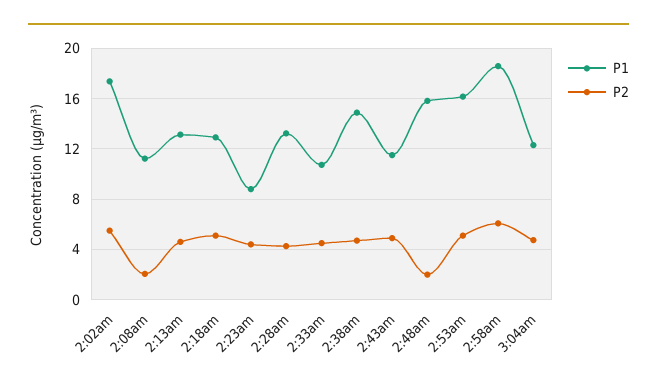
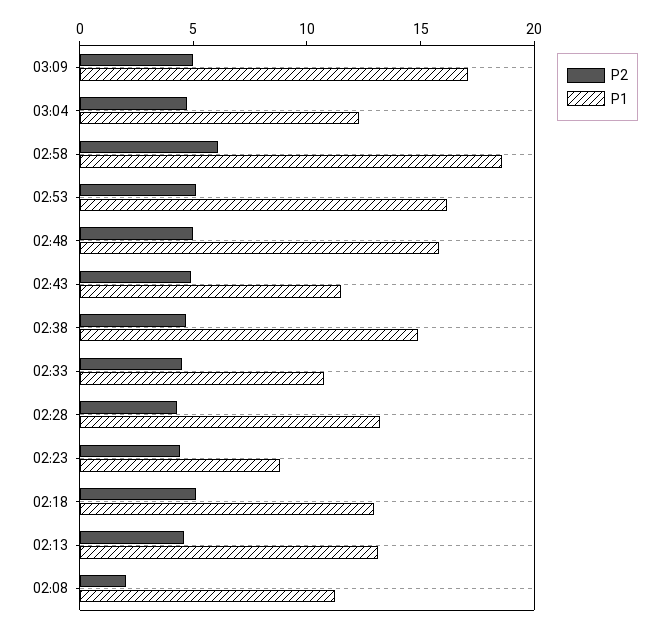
P1, 2:02am: 17.5 -> none
P2, 2:02am: 5.5 -> none
P2, 2:48am: 2 -> 5
P2, 03:09: none -> 5
P1, 03:09: none -> 17

